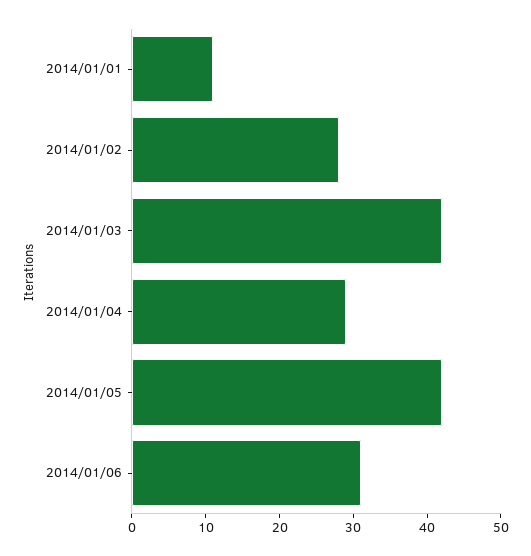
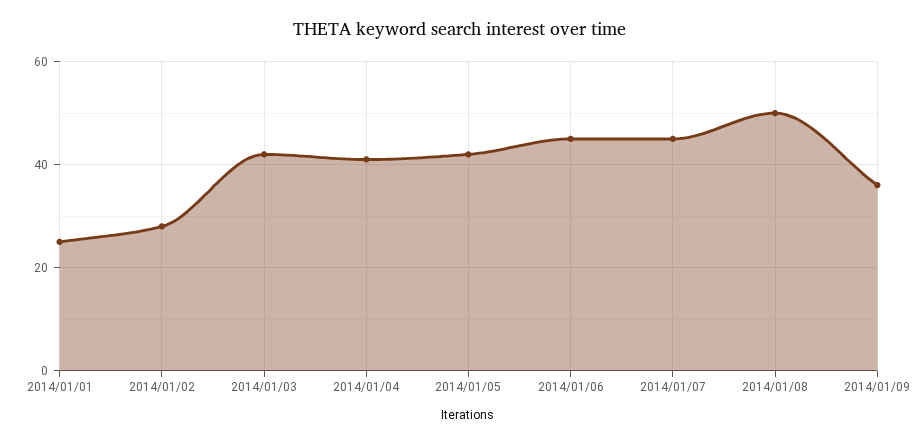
2014/01/01: 10 -> 25
2014/01/04: 30 -> 40
2014/01/06: 30 -> 45
2014/01/07: none -> 45
2014/01/08: none -> 50
2014/01/09: none -> 35

